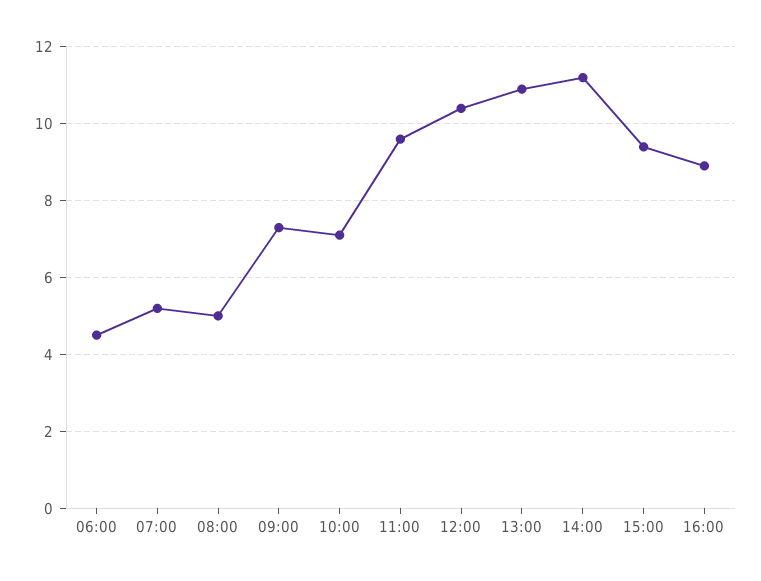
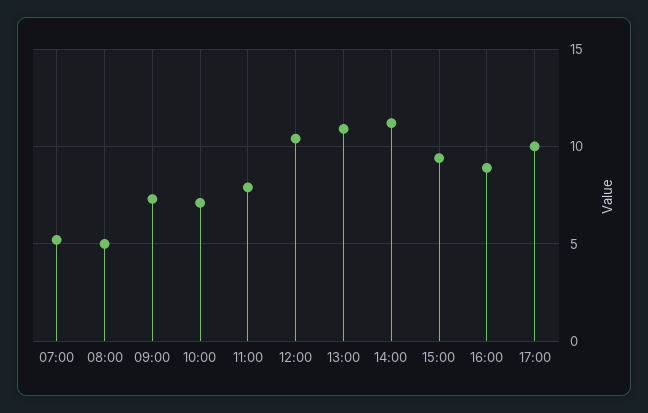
06:00: 4.5 -> none
11:00: 9.5 -> 8
17:00: none -> 10

